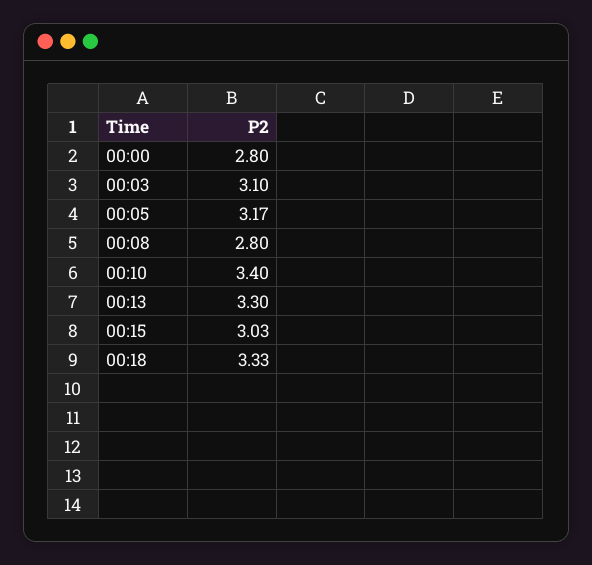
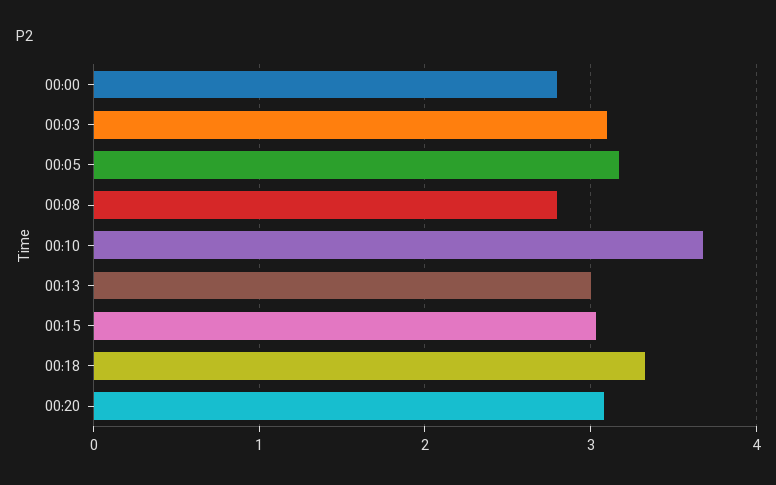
00:10: 3.4 -> 3.7
00:13: 3.3 -> 3
00:20: none -> 3.1

